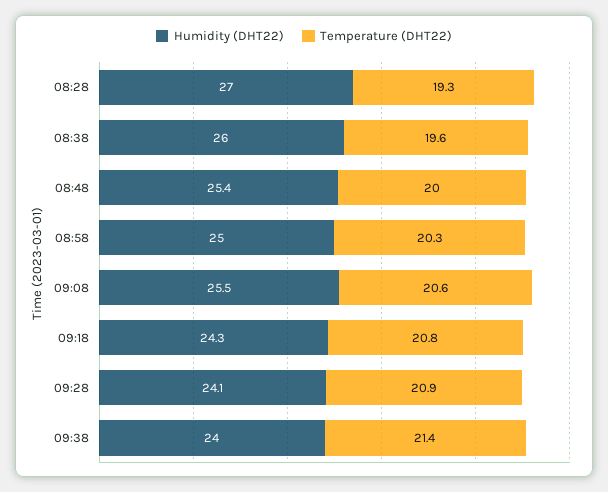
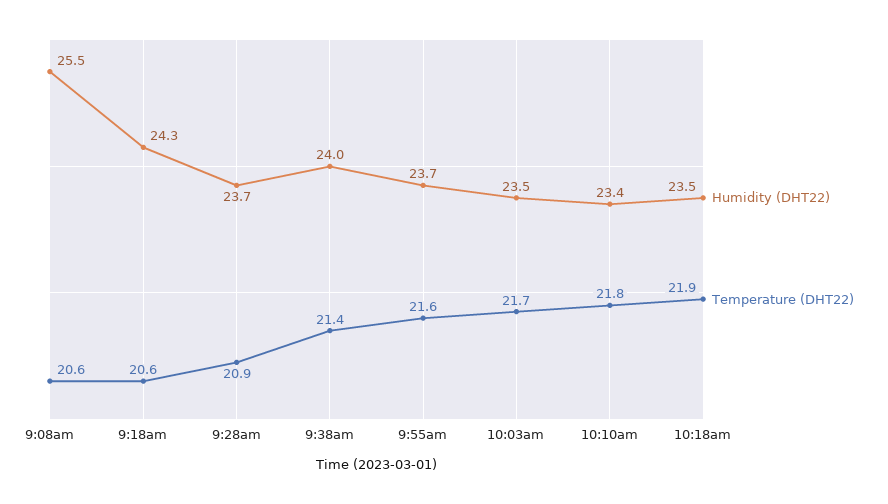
Humidity (DHT22), 08:28: 27 -> none
Temperature (DHT22), 08:28: 19.3 -> none
Humidity (DHT22), 08:38: 26 -> none
Temperature (DHT22), 08:38: 19.6 -> none
Humidity (DHT22), 08:48: 25.4 -> none
Temperature (DHT22), 08:48: 20 -> none
Humidity (DHT22), 08:58: 25 -> none
Temperature (DHT22), 08:58: 20.3 -> none
Temperature (DHT22), 09:18: 20.8 -> 20.6
Humidity (DHT22), 09:28: 24.1 -> 23.7
Humidity (DHT22), 9:55am: none -> 23.7
Temperature (DHT22), 9:55am: none -> 21.6
Humidity (DHT22), 10:03am: none -> 23.5
Temperature (DHT22), 10:03am: none -> 21.7
Humidity (DHT22), 10:10am: none -> 23.4
Temperature (DHT22), 10:10am: none -> 21.8
Humidity (DHT22), 10:18am: none -> 23.5
Temperature (DHT22), 10:18am: none -> 21.9

